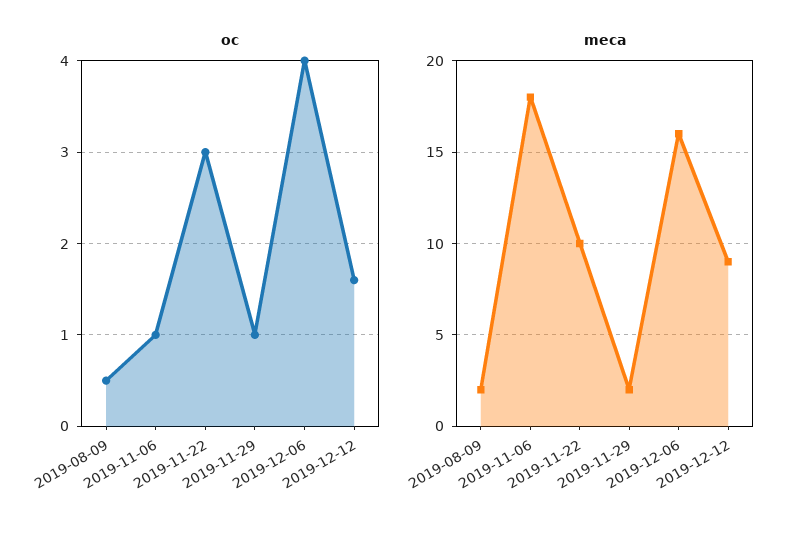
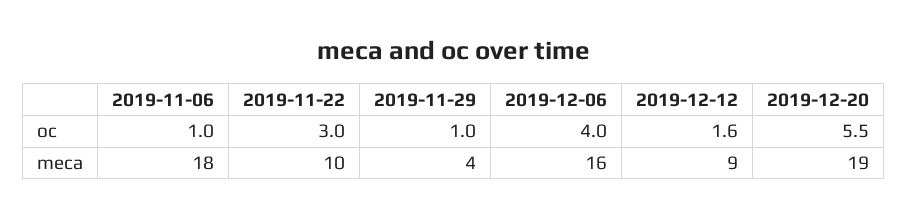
oc, 2019-08-09: 0.5 -> none
meca, 2019-08-09: 2 -> none
meca, 2019-11-29: 2 -> 4
oc, 2019-12-20: none -> 5.5
meca, 2019-12-20: none -> 19

